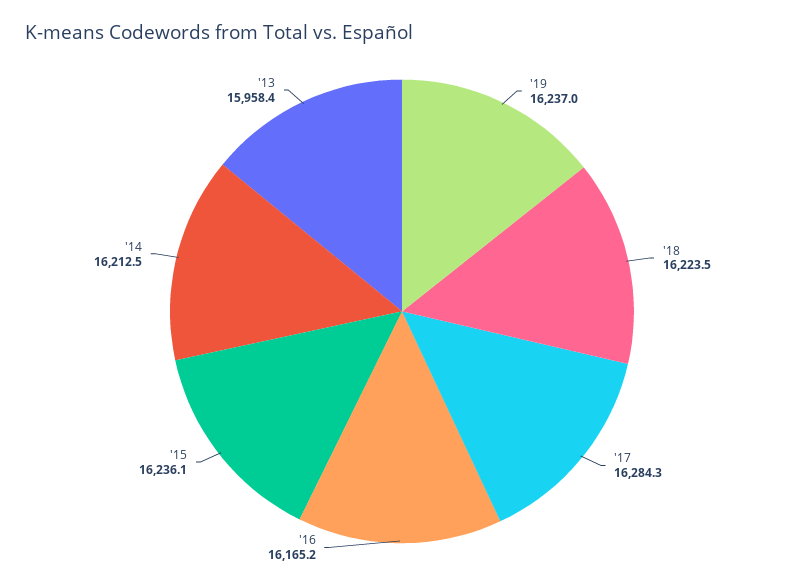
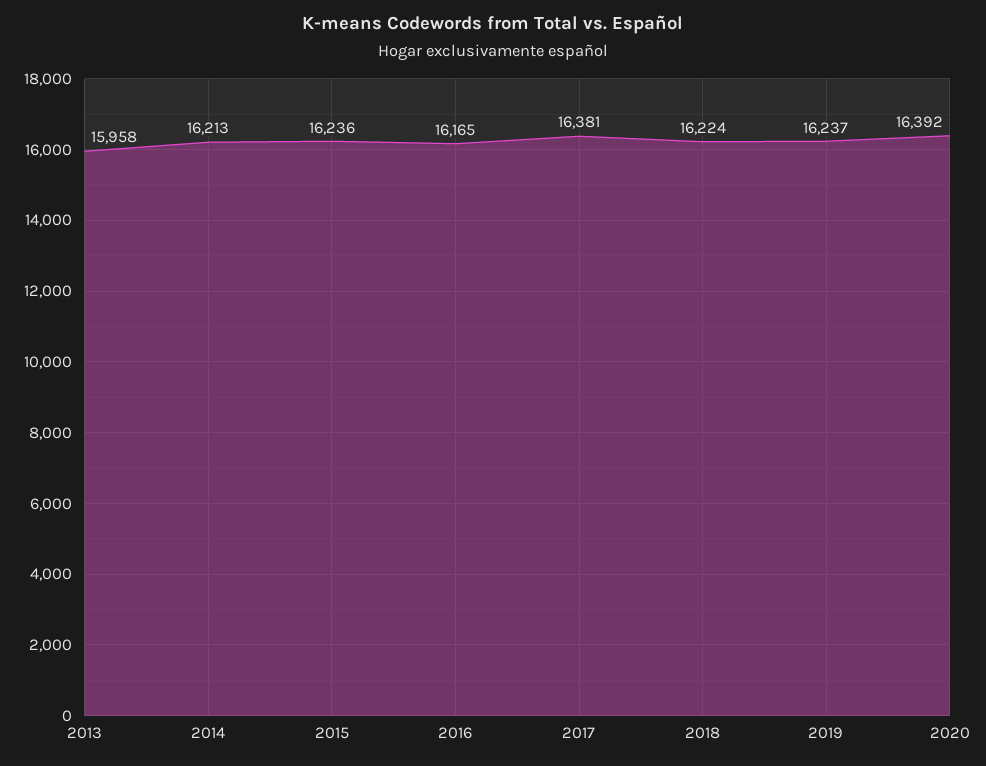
'17: 16284.3 -> 16381
2020: none -> 16392

